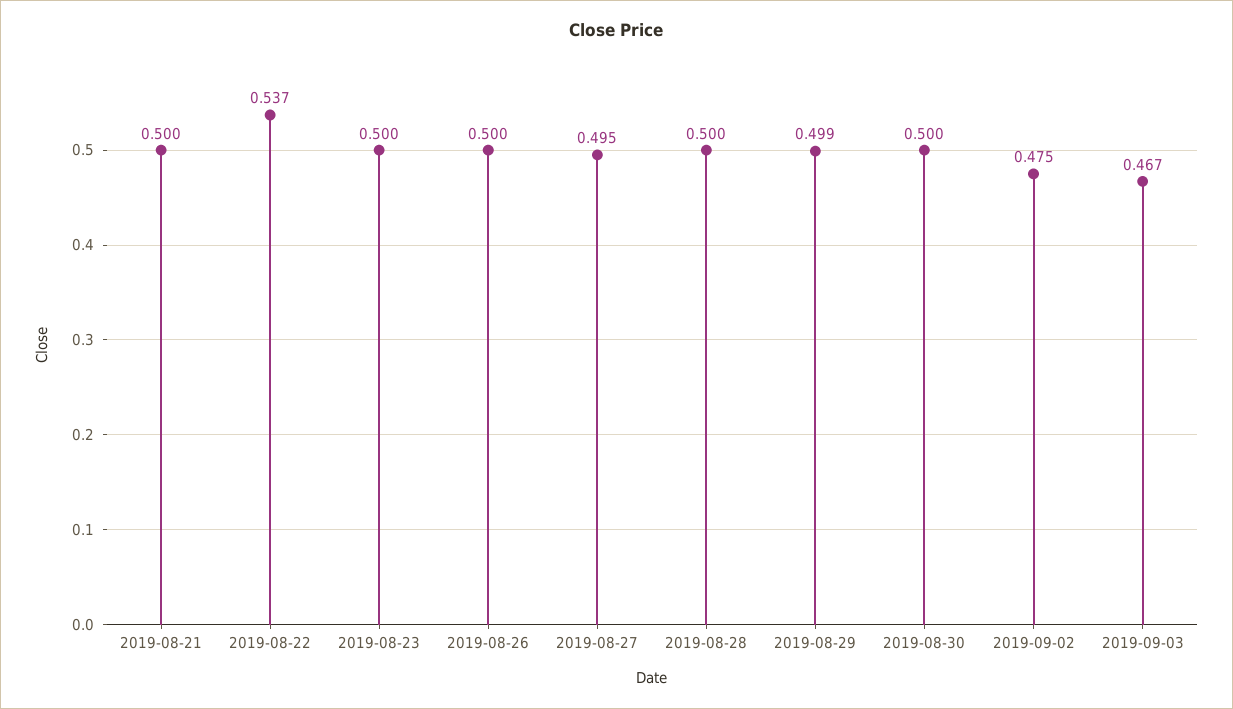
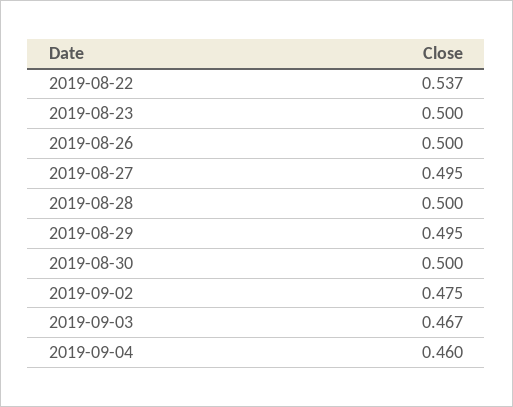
2019-08-21: 0.5 -> none
2019-08-29: 0.499 -> 0.495
2019-09-04: none -> 0.46

